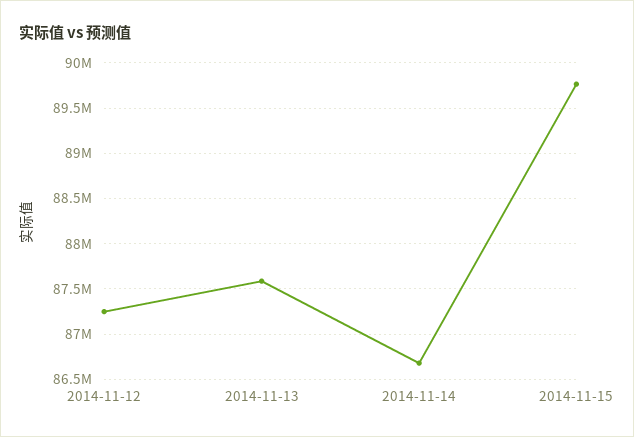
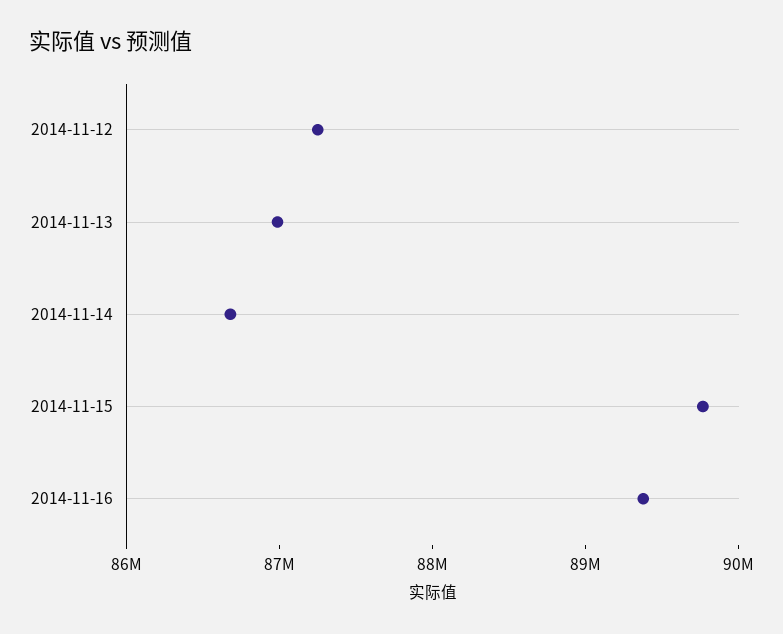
2014-11-13: 87600000 -> 87000000
2014-11-16: none -> 89400000

